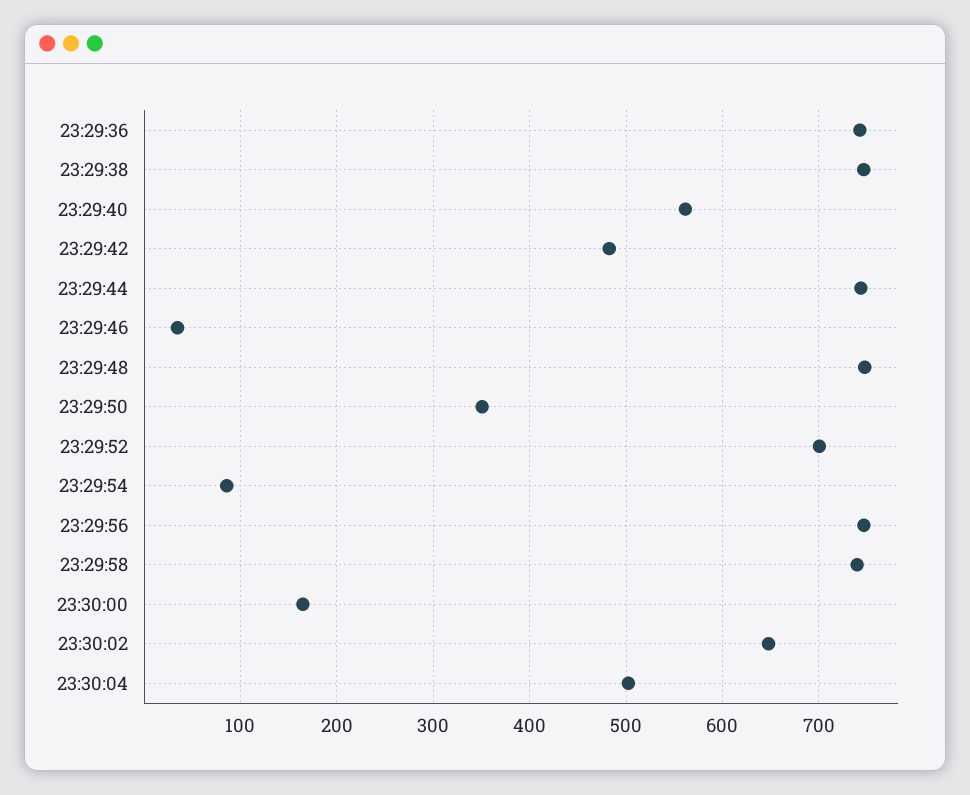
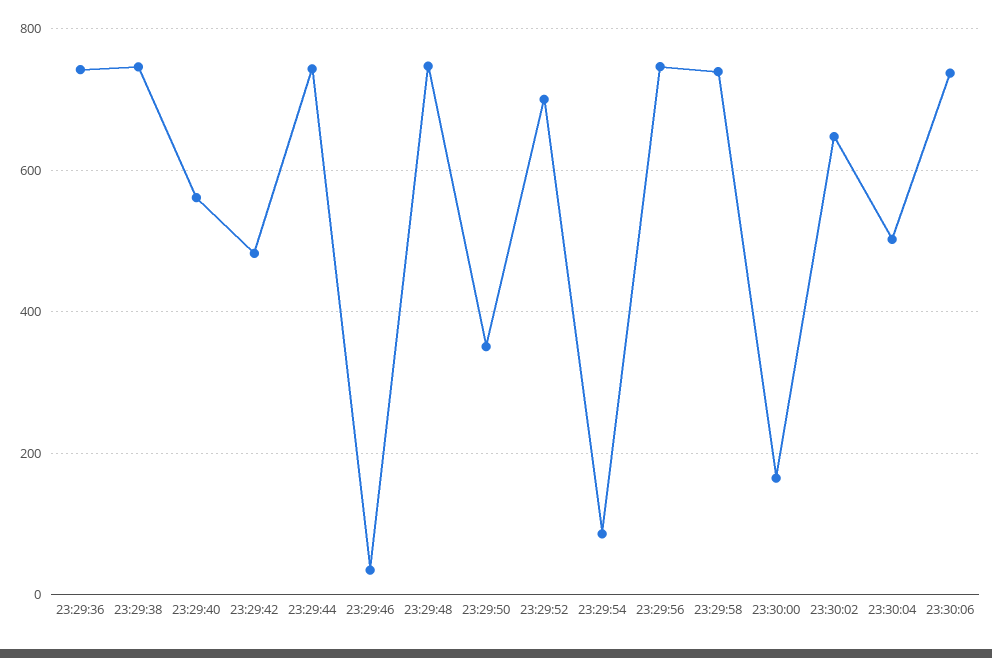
23:30:06: none -> 740

